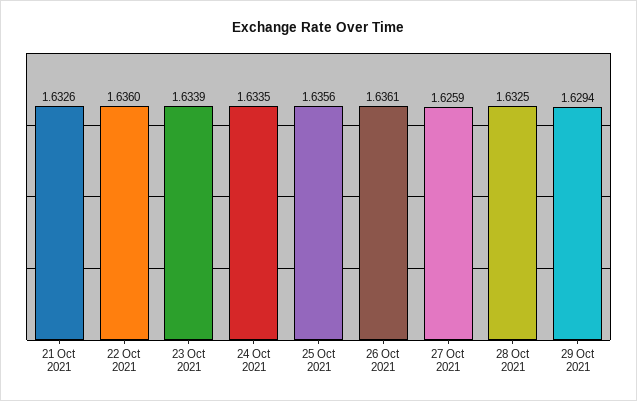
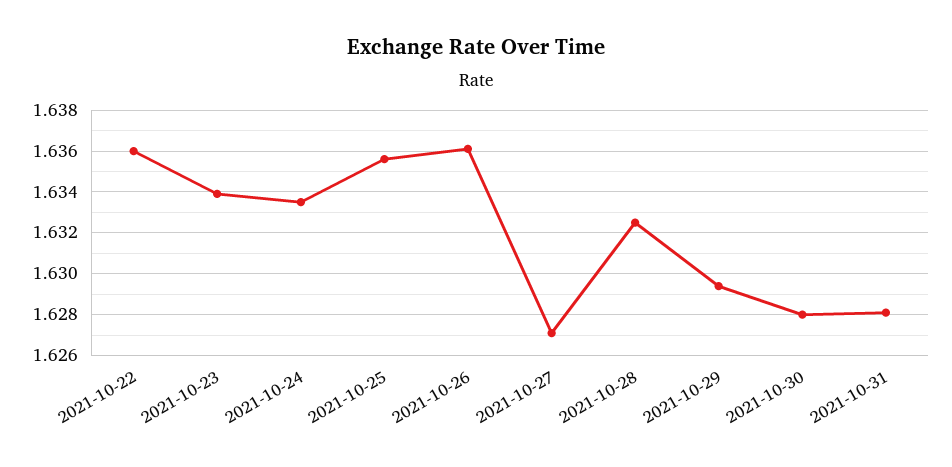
21 Oct 2021: 1.6326 -> none
27 Oct 2021: 1.6259 -> 1.627
2021-10-30: none -> 1.628
2021-10-31: none -> 1.628

